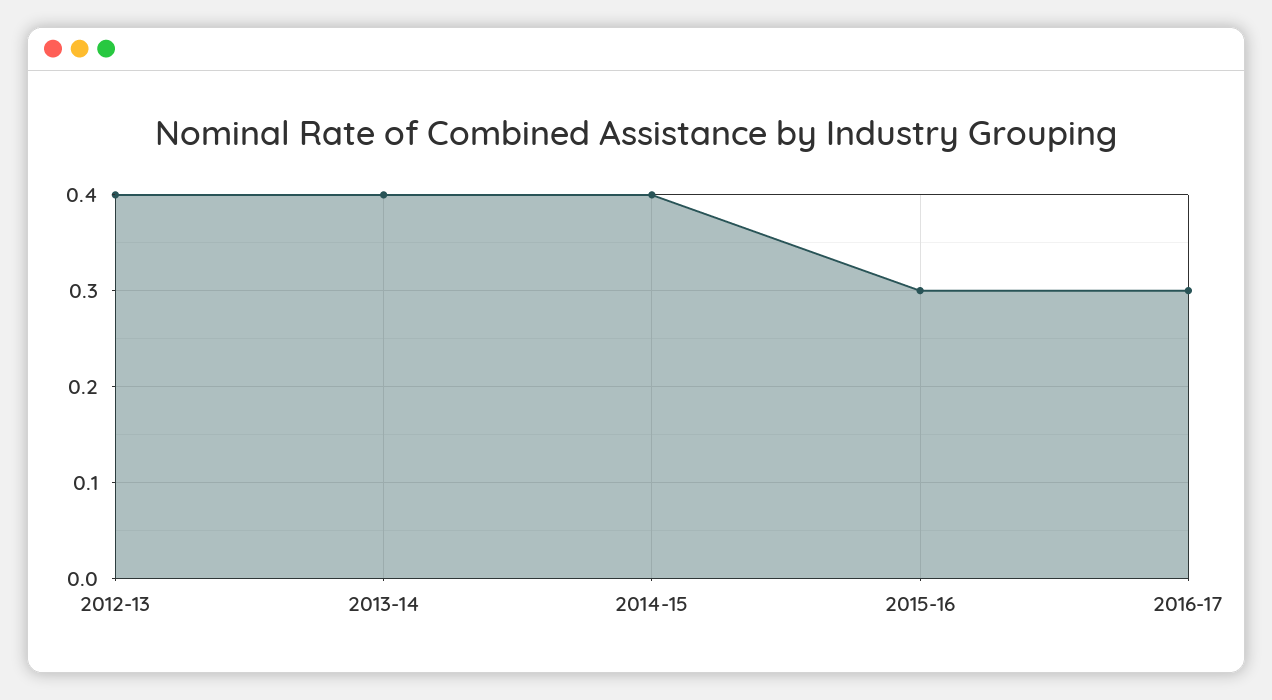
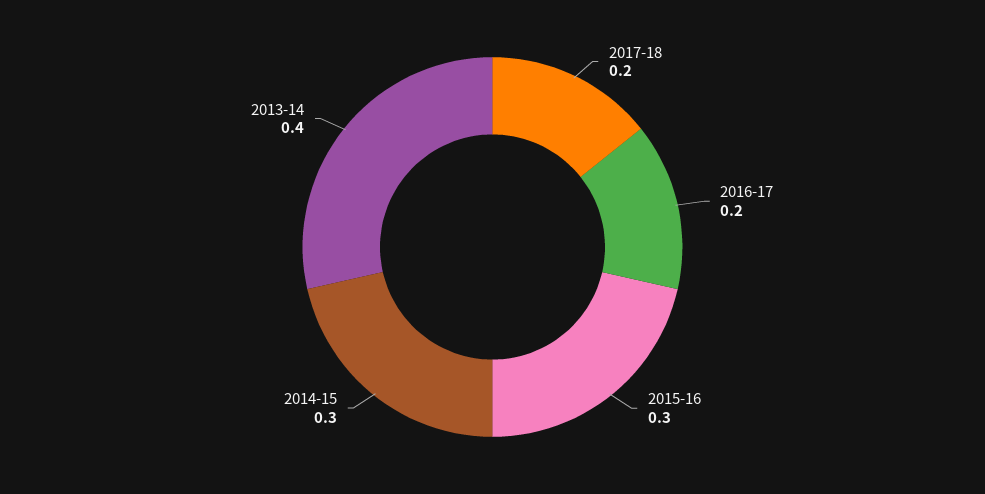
2012-13: 0.4 -> none
2014-15: 0.4 -> 0.3
2016-17: 0.3 -> 0.2
2017-18: none -> 0.2

